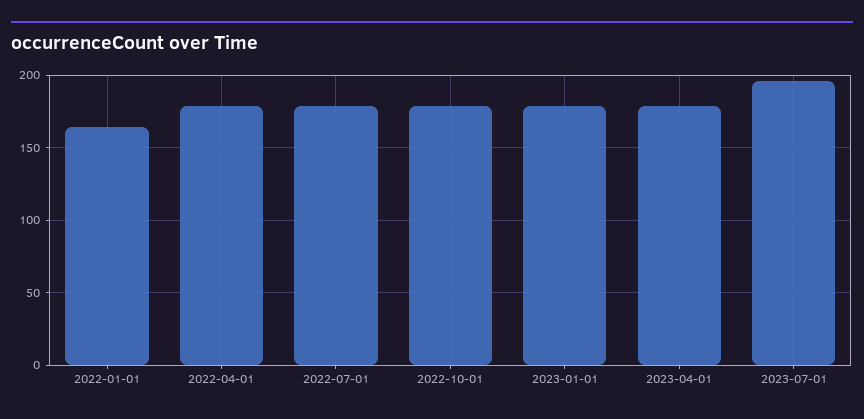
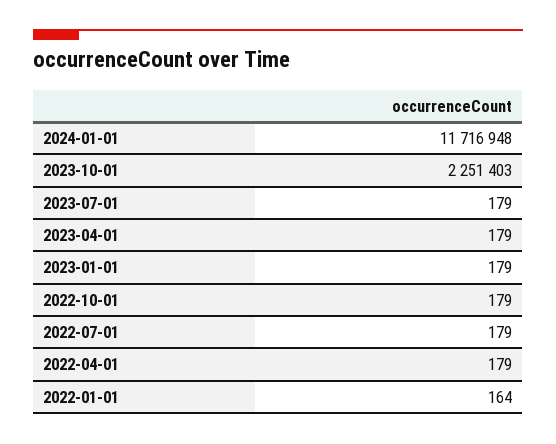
2023-07-01: 195 -> 179
2024-01-01: none -> 11716948
2023-10-01: none -> 2251403

